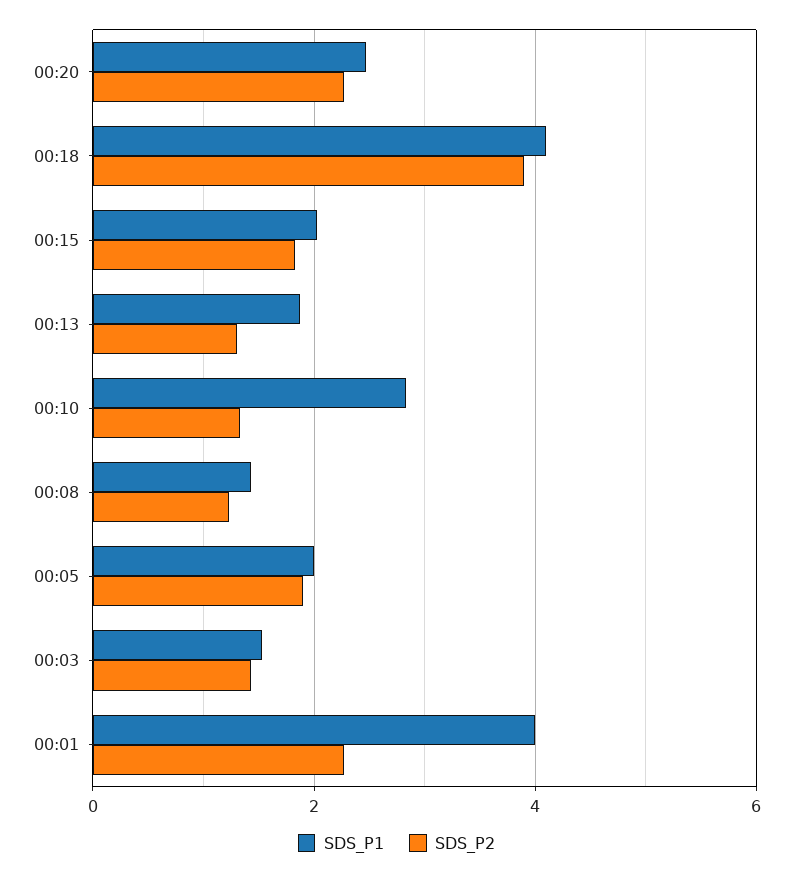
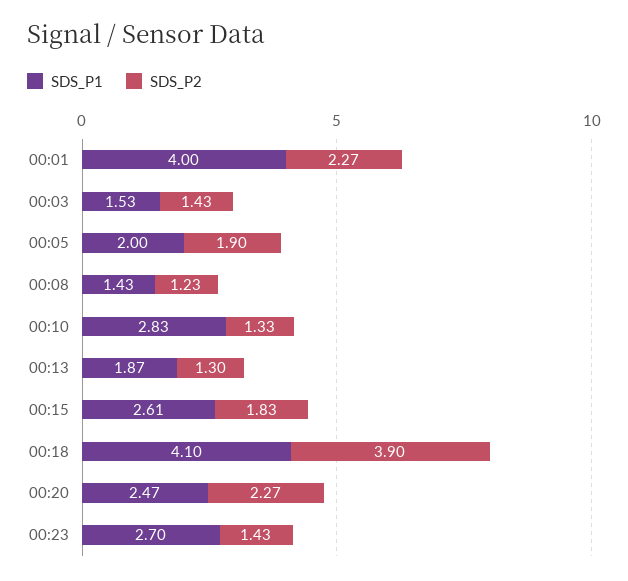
SDS_P1, 00:15: 2 -> 2.61
SDS_P1, 00:23: none -> 2.7
SDS_P2, 00:23: none -> 1.43

